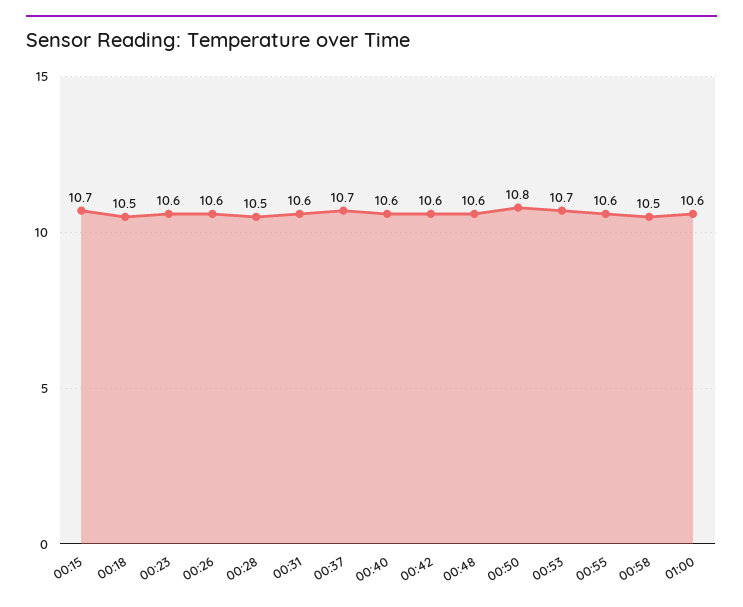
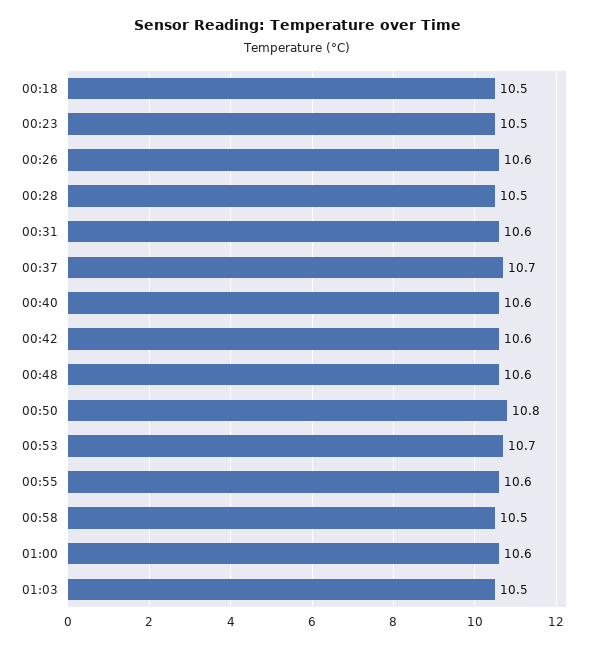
00:15: 10.7 -> none
00:23: 10.6 -> 10.5
01:03: none -> 10.5

